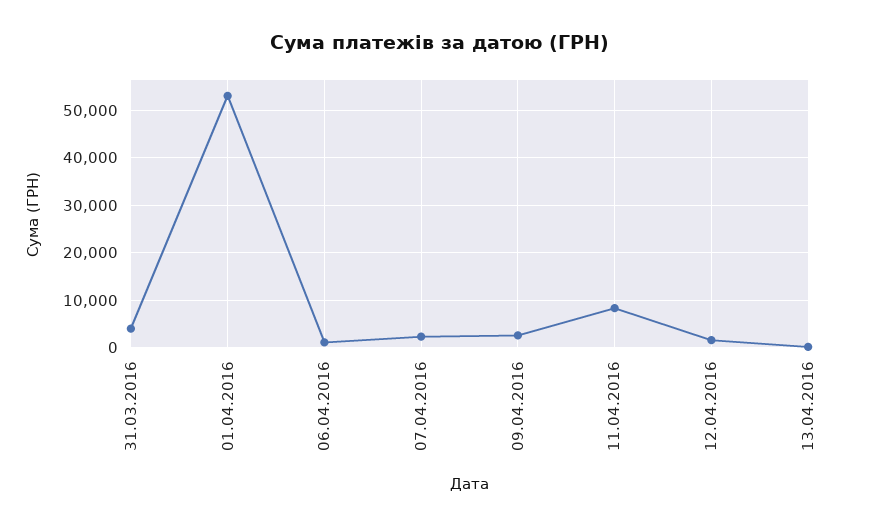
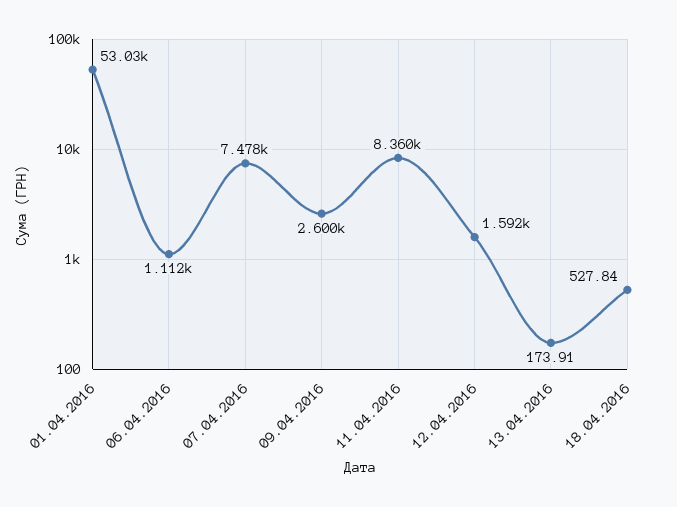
31.03.2016: 4000 -> none
07.04.2016: 2000 -> 7478
18.04.2016: none -> 527.84

